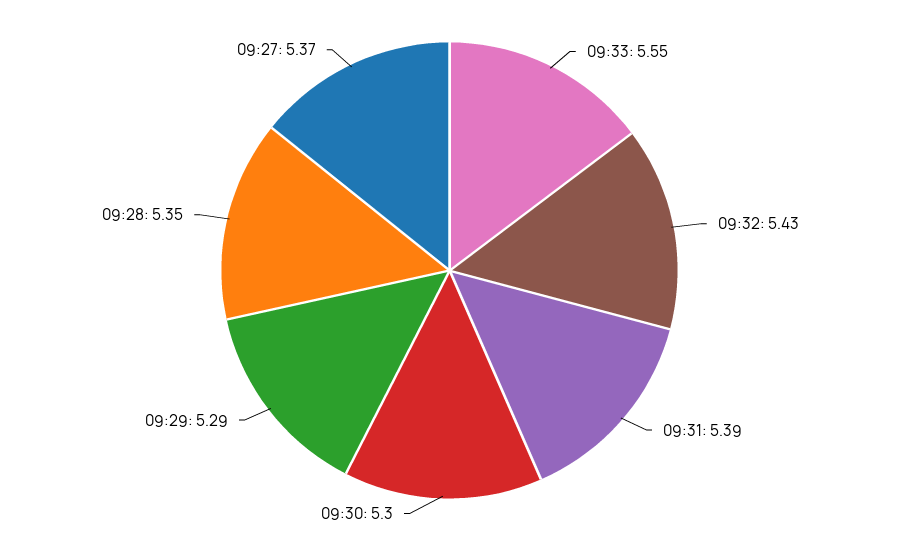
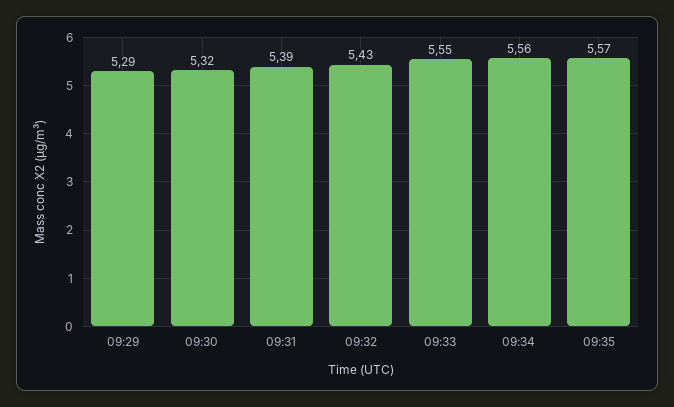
09:30: 5.3 -> 5.32
09:28: 5.35 -> none
09:27: 5.37 -> none
09:34: none -> 5.56
09:35: none -> 5.57

